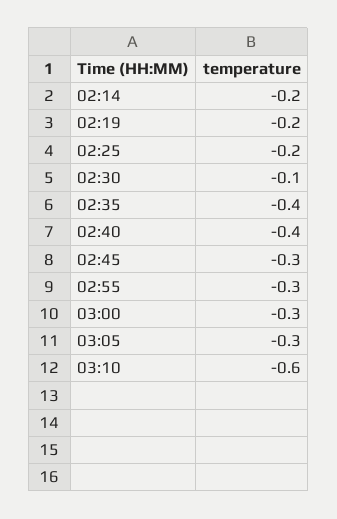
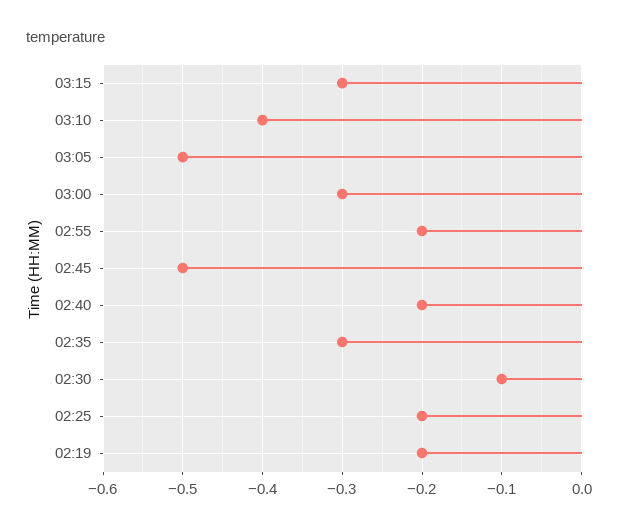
02:14: -0.2 -> none
02:35: -0.4 -> -0.3
02:40: -0.4 -> -0.2
02:45: -0.3 -> -0.5
02:55: -0.3 -> -0.2
03:05: -0.3 -> -0.5
03:10: -0.6 -> -0.4
03:15: none -> -0.3

